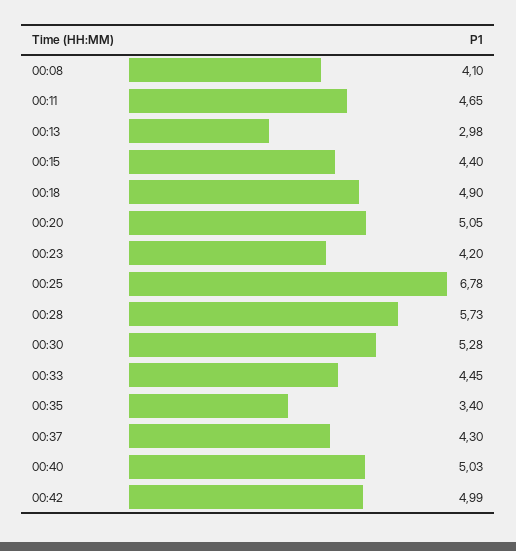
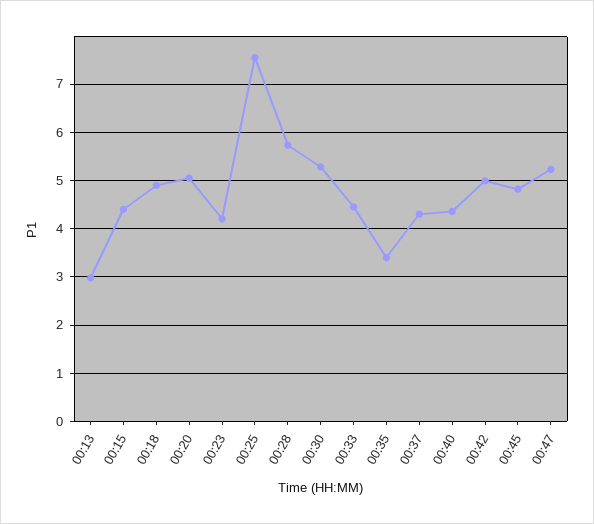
00:08: 4.1 -> none
00:11: 4.65 -> none
00:25: 6.78 -> 7.6
00:40: 5.03 -> 4.4
00:45: none -> 4.8
00:47: none -> 5.2

